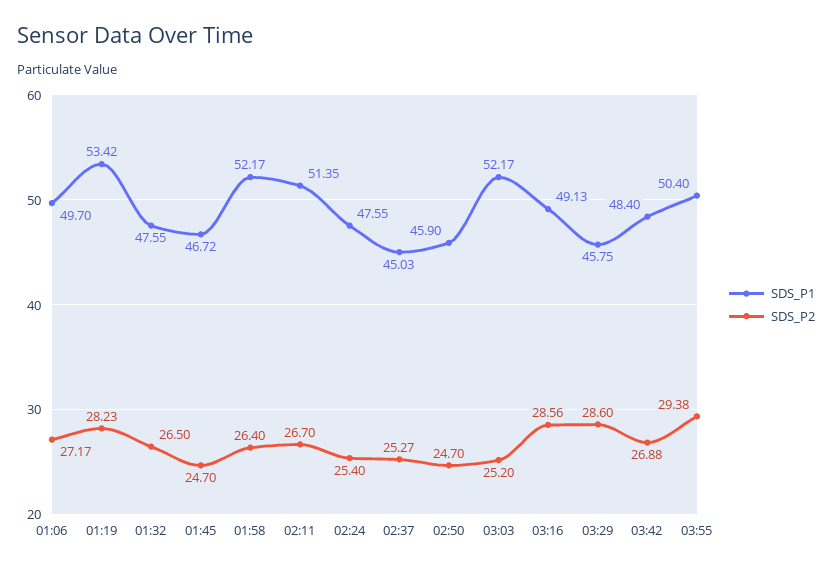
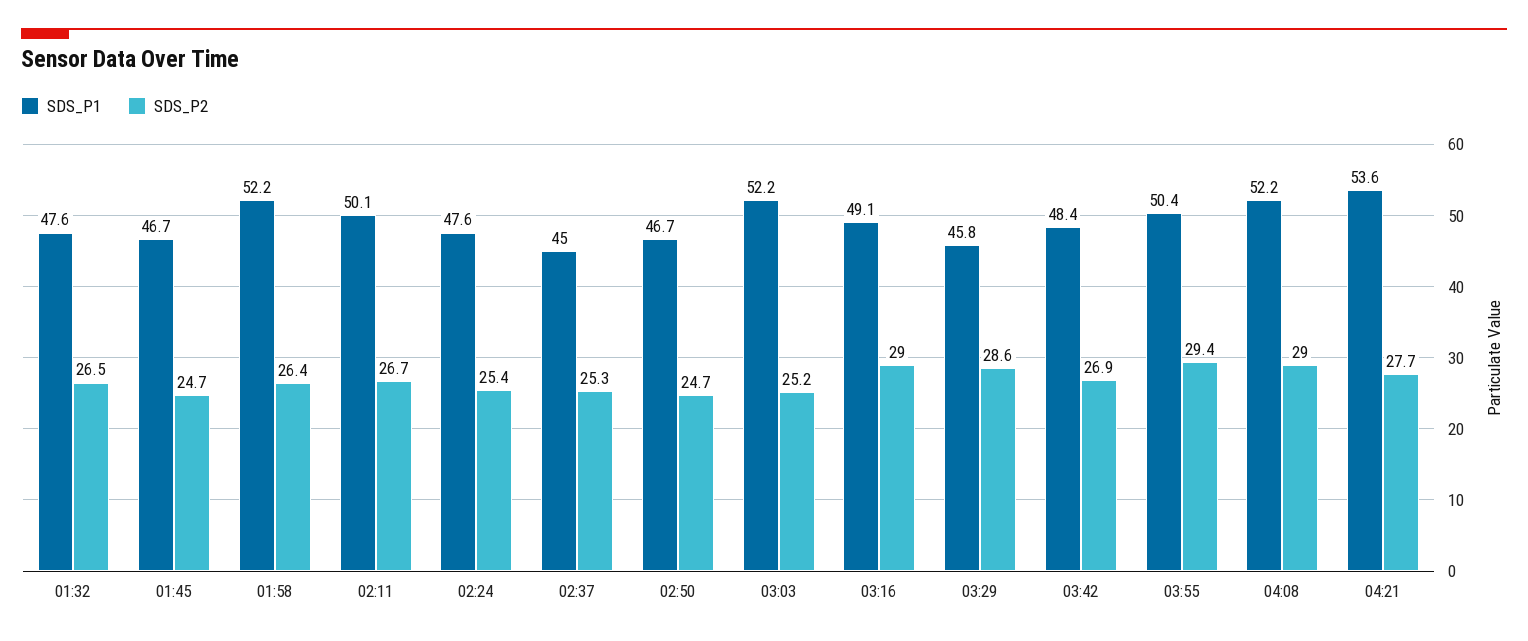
SDS_P1, 01:06: 49.7 -> none
SDS_P2, 01:06: 27.17 -> none
SDS_P1, 01:19: 53.42 -> none
SDS_P2, 01:19: 28.23 -> none
SDS_P1, 02:11: 51.35 -> 50.1
SDS_P1, 02:50: 45.9 -> 46.7
SDS_P2, 03:16: 28.56 -> 29
SDS_P1, 04:08: none -> 52.2
SDS_P2, 04:08: none -> 29
SDS_P1, 04:21: none -> 53.6
SDS_P2, 04:21: none -> 27.7

